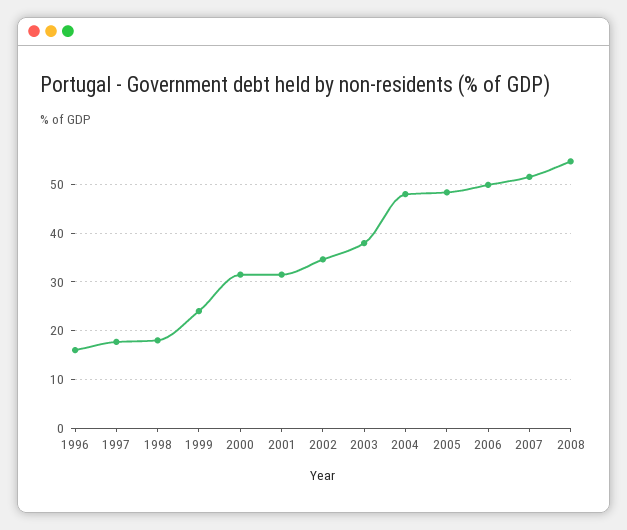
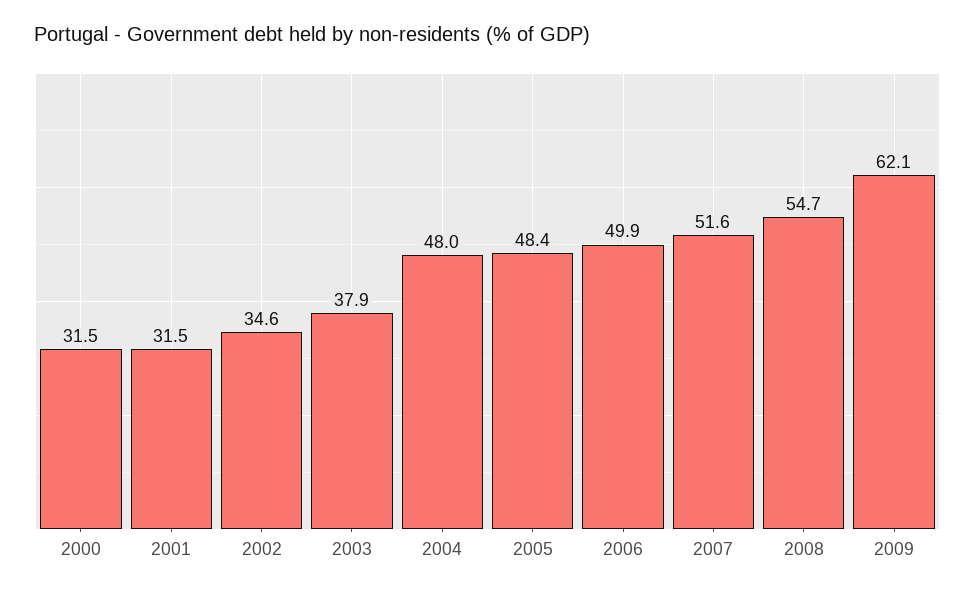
1996: 16 -> none
1997: 18 -> none
1998: 18 -> none
1999: 24 -> none
2009: none -> 62.1

